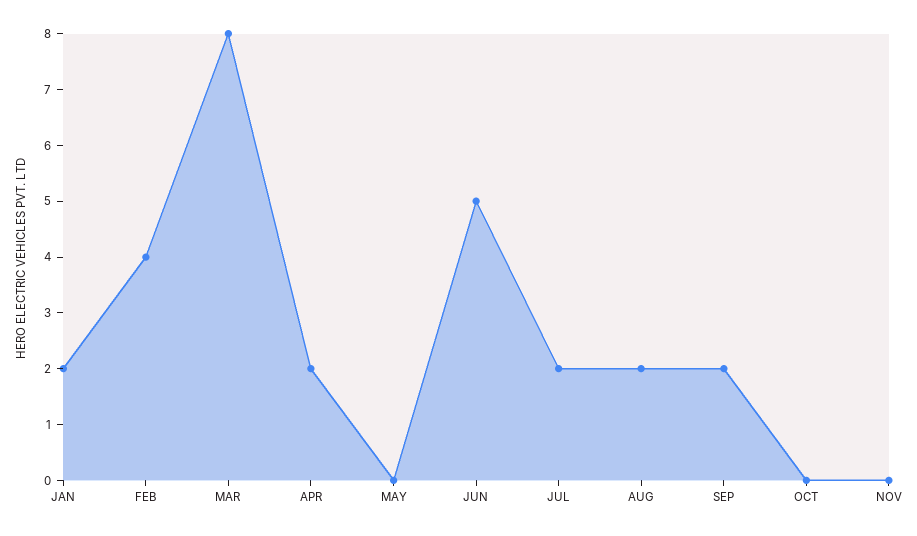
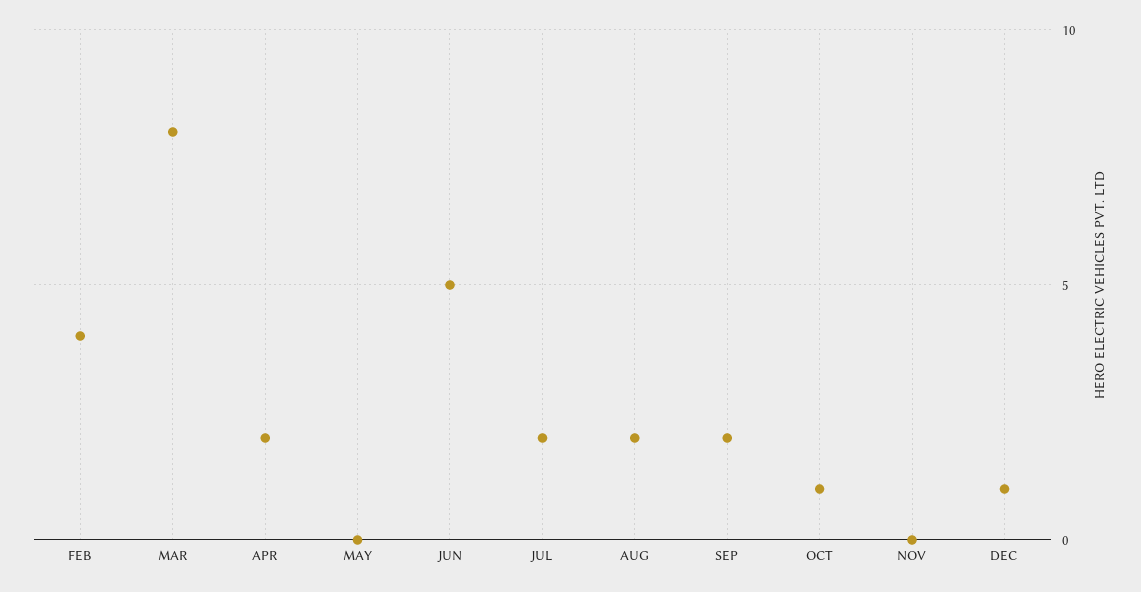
JAN: 2 -> none
OCT: 0 -> 1
DEC: none -> 1

